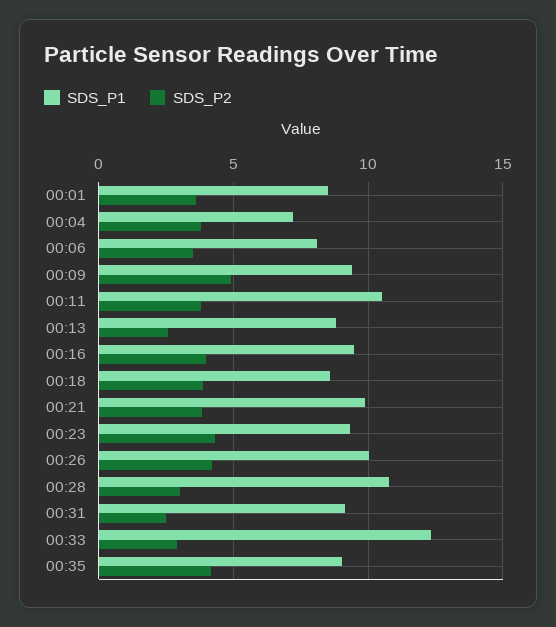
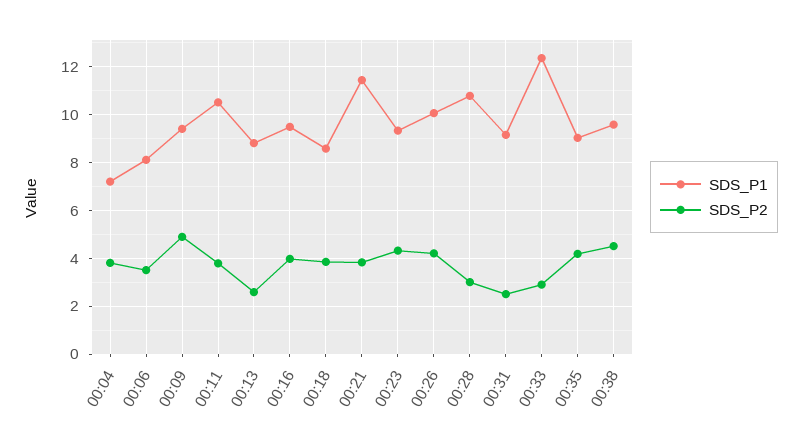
SDS_P1, 00:01: 8.5 -> none
SDS_P2, 00:01: 3.5 -> none
SDS_P1, 00:21: 10 -> 11.5
SDS_P1, 00:38: none -> 9.5
SDS_P2, 00:38: none -> 4.5

